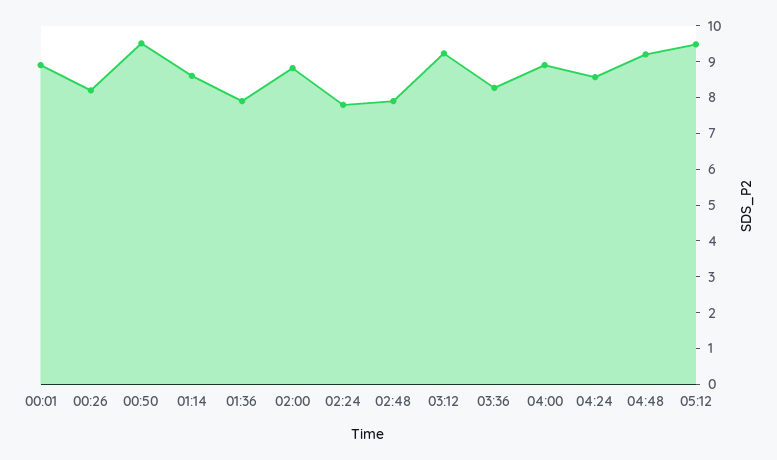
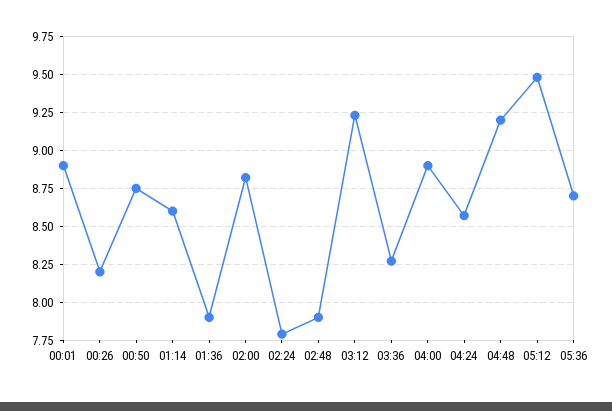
00:50: 9.5 -> 8.75
05:36: none -> 8.7

